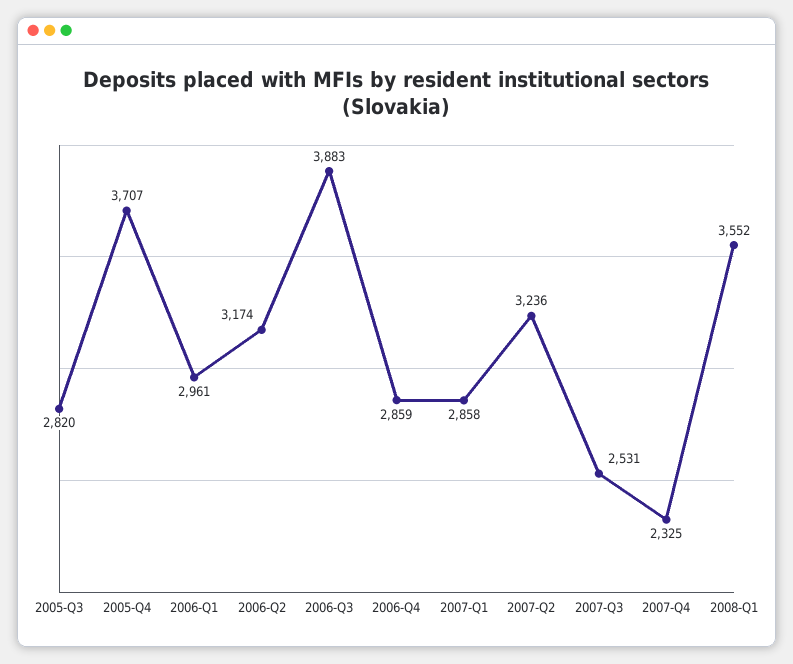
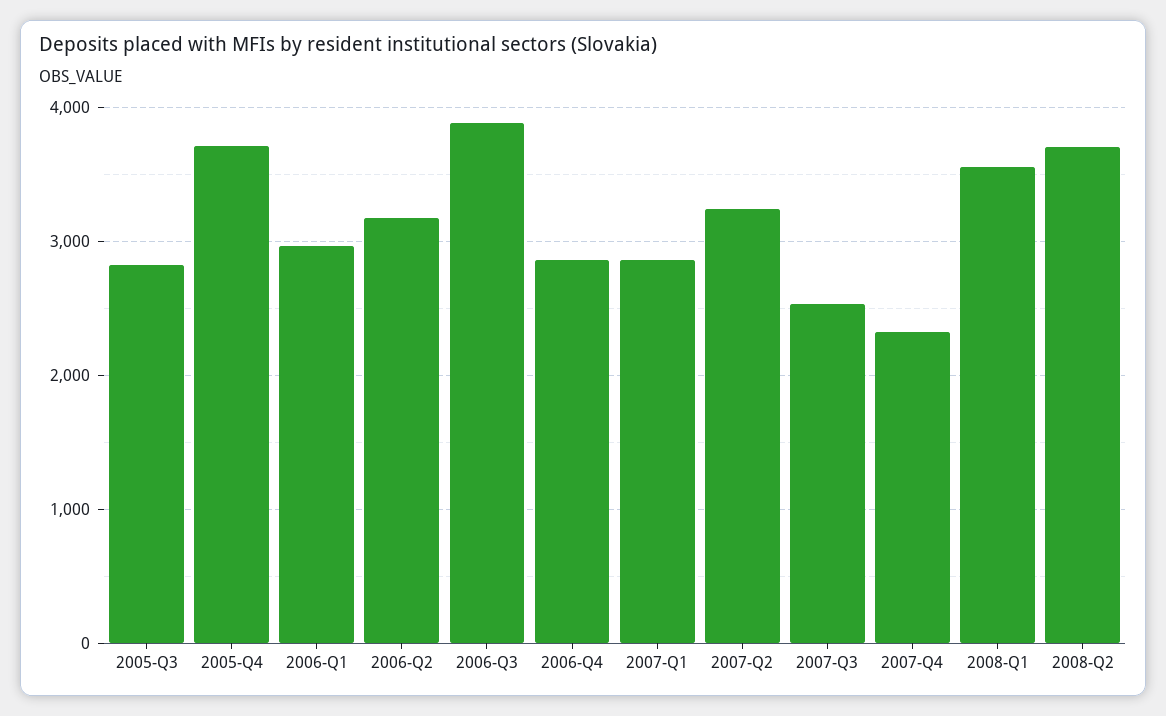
2008-Q2: none -> 3700

